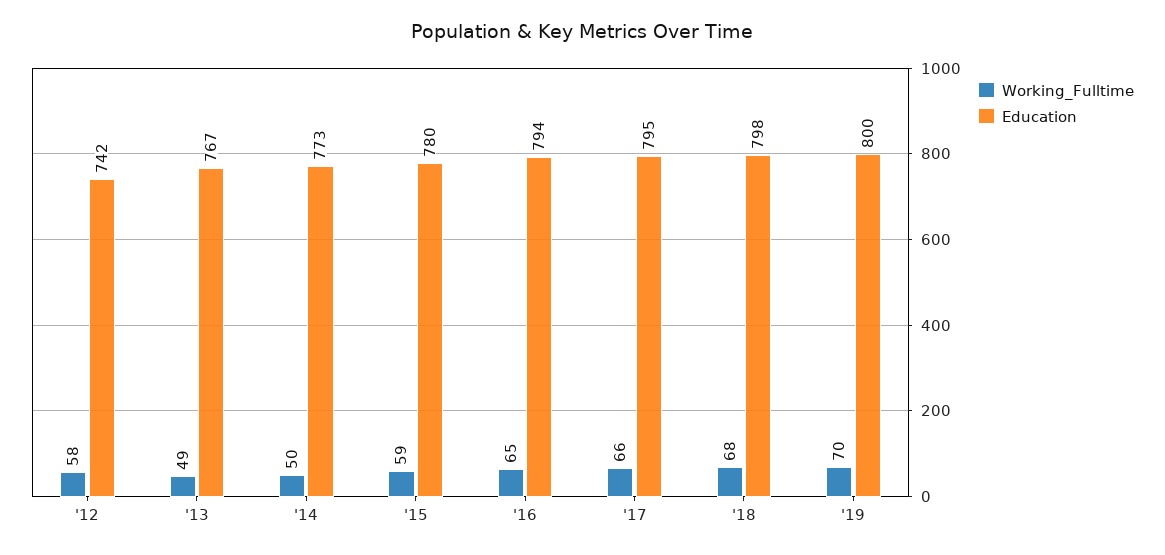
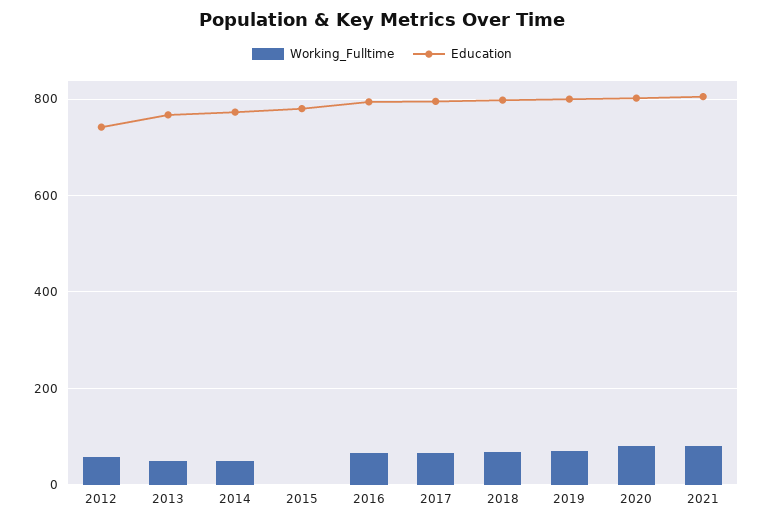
Working_Fulltime, '15: 59 -> 0
Working_Fulltime, 2020: none -> 80
Education, 2020: none -> 800
Working_Fulltime, 2021: none -> 80
Education, 2021: none -> 800

